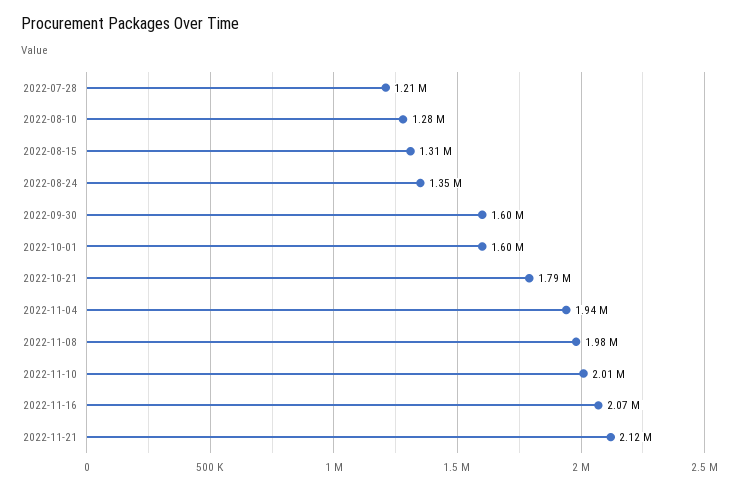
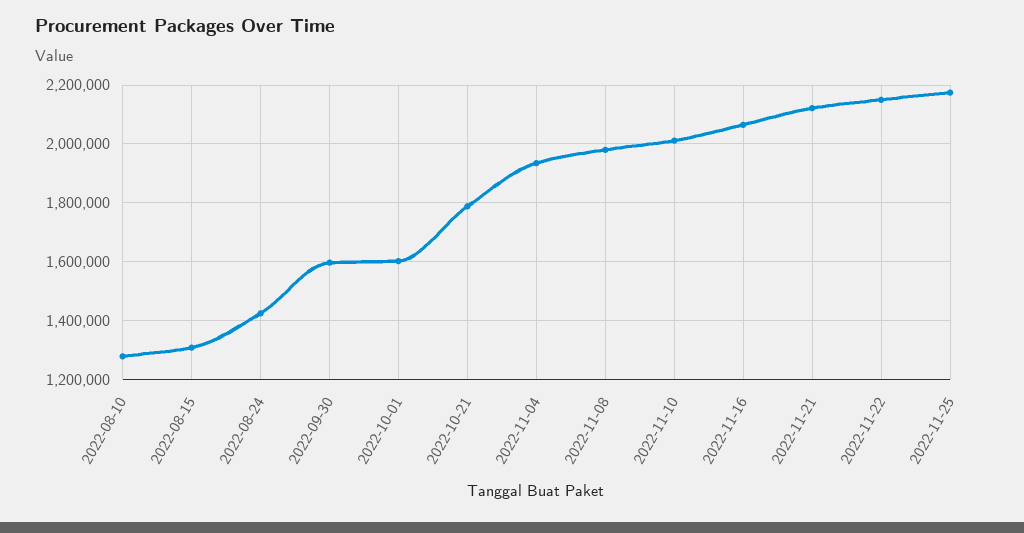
2022-07-28: 1210000 -> none
2022-08-24: 1350000 -> 1425000
2022-11-22: none -> 2150000
2022-11-25: none -> 2175000

